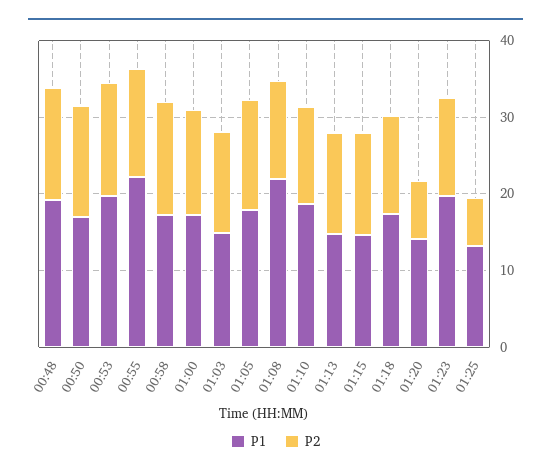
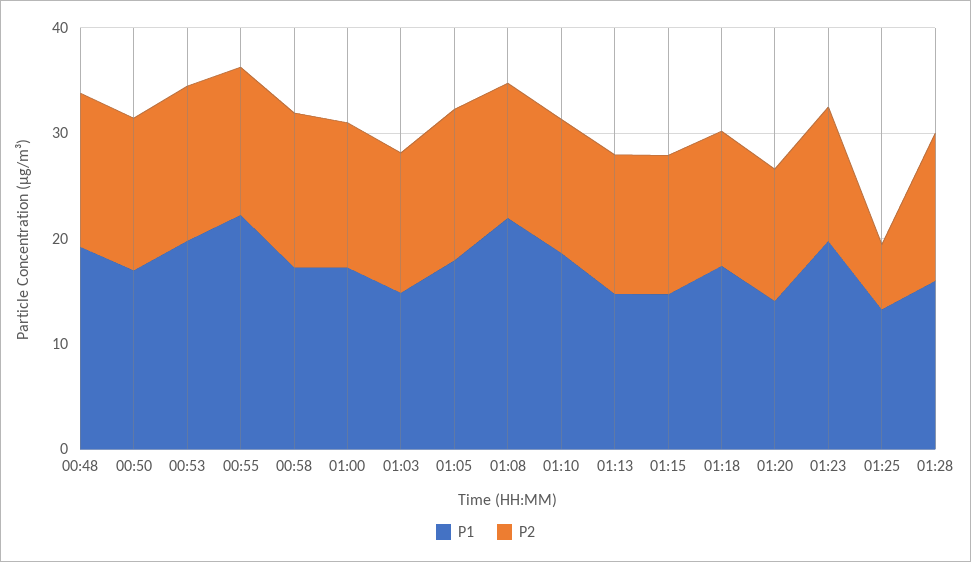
P2, 01:20: 8 -> 12
P1, 01:28: none -> 16
P2, 01:28: none -> 14

